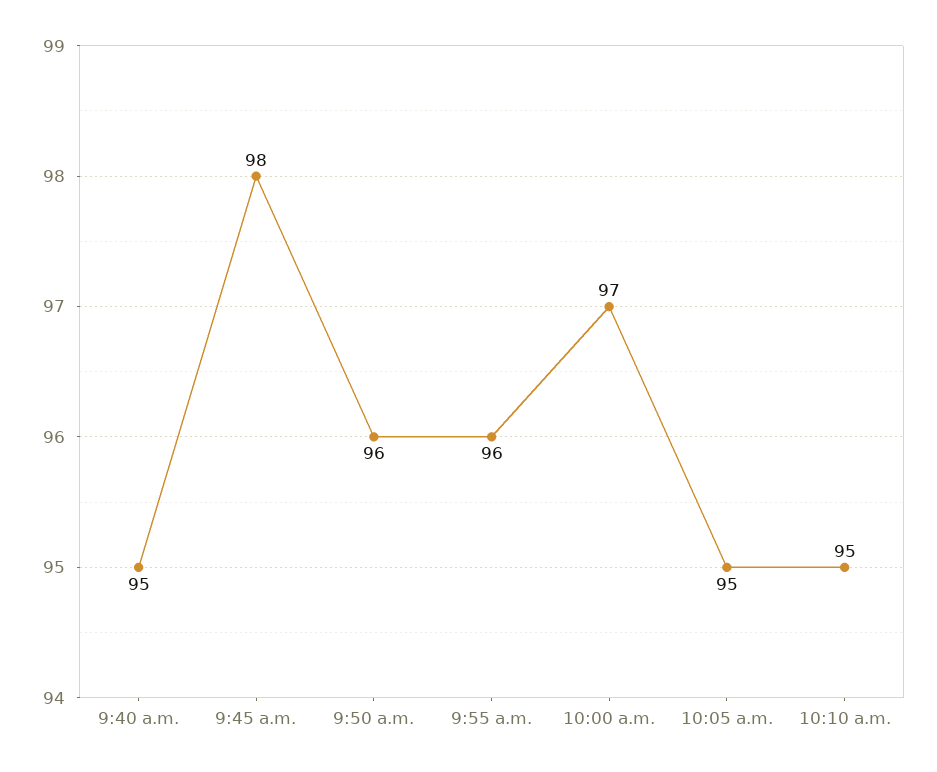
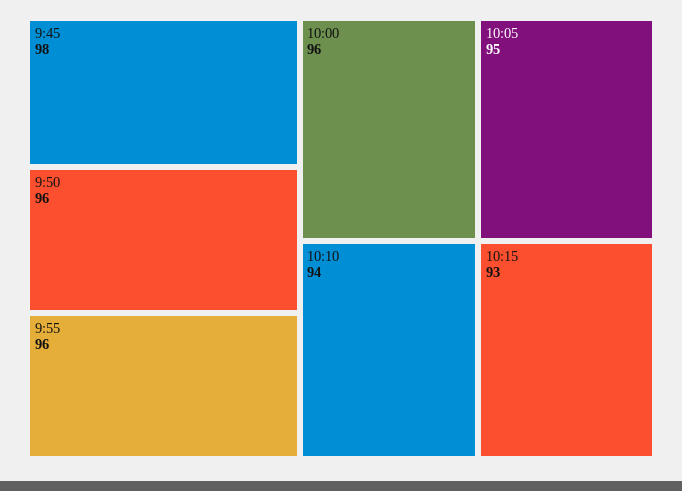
9:40 a.m.: 95 -> none
10:00 a.m.: 97 -> 96
10:10 a.m.: 95 -> 94
10:15: none -> 93

